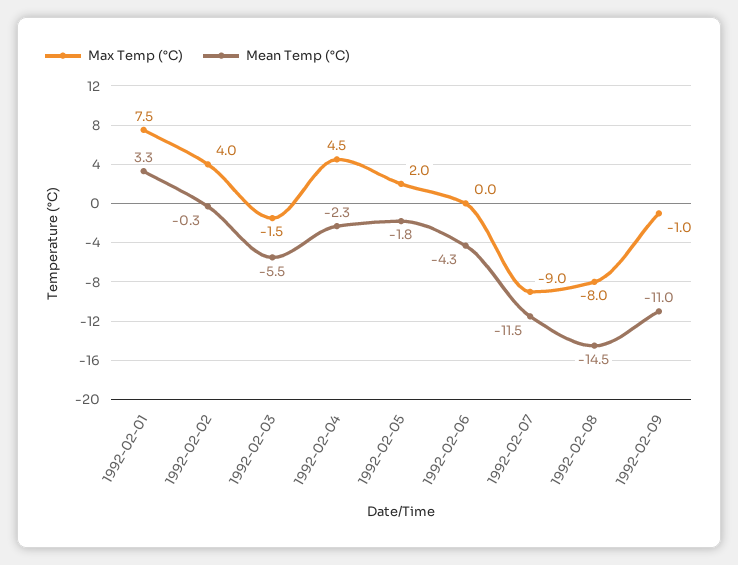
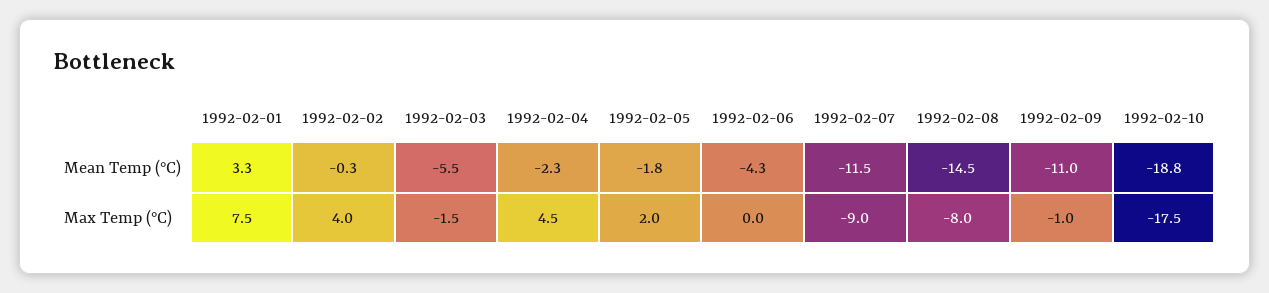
Mean Temp (°C), 1992-02-10: none -> -18.8
Max Temp (°C), 1992-02-10: none -> -17.5

